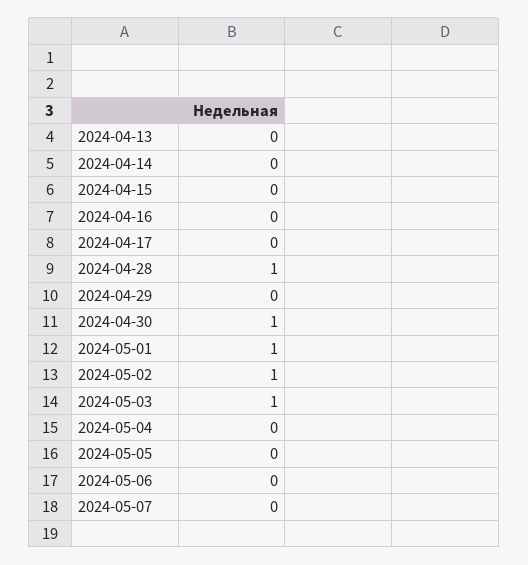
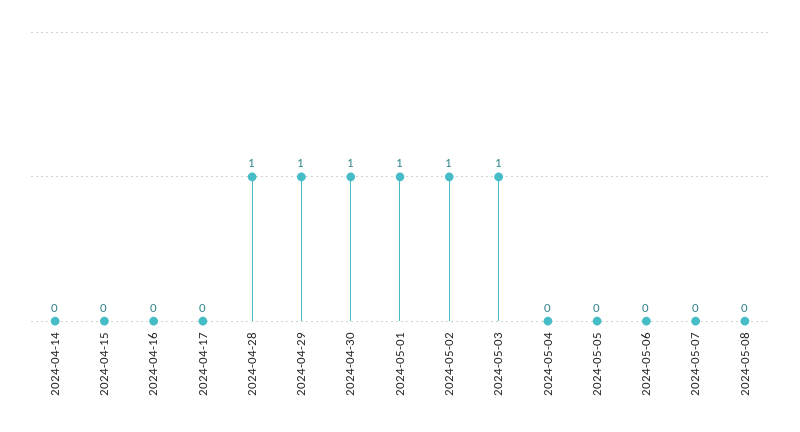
2024-04-13: 0 -> none
2024-04-29: 0 -> 1
2024-05-08: none -> 0

